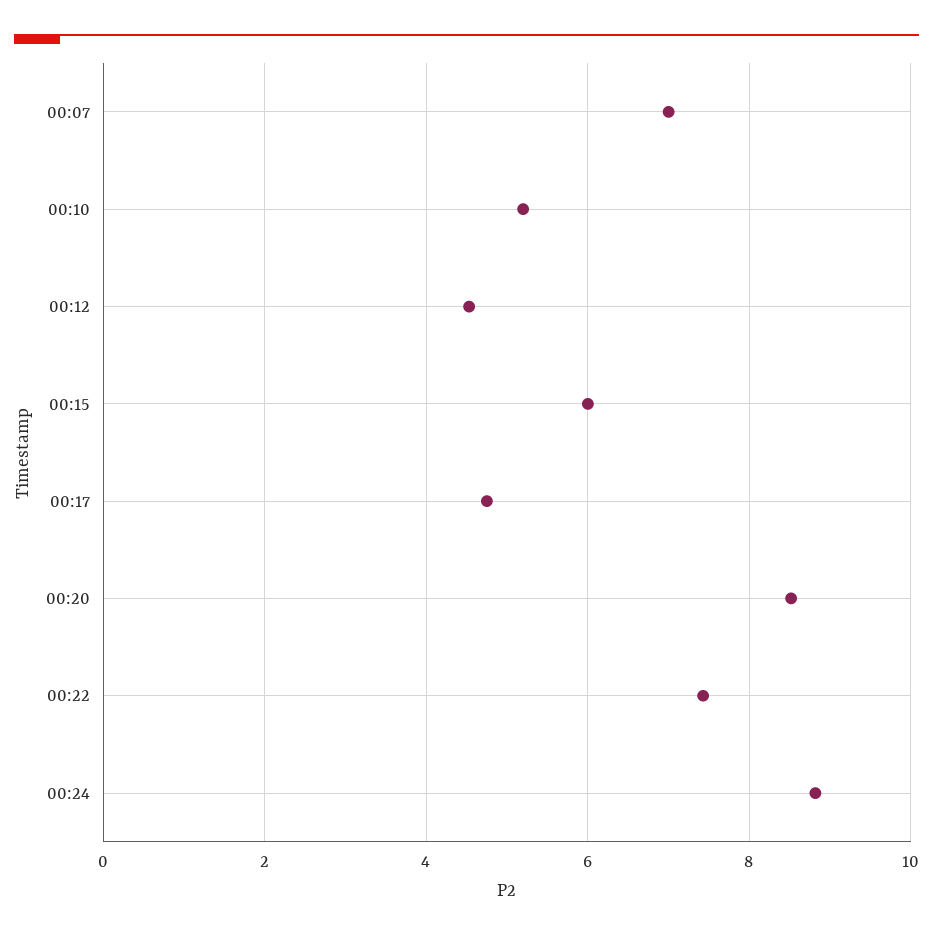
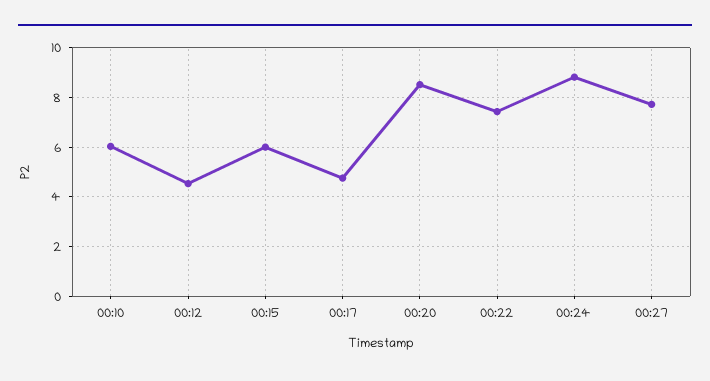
00:07: 7 -> none
00:10: 5.2 -> 6
00:27: none -> 7.75

